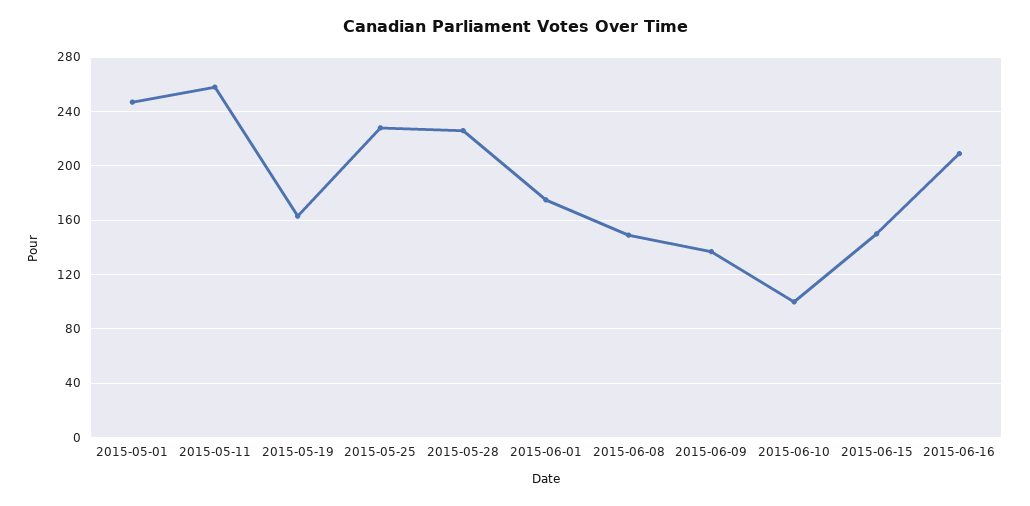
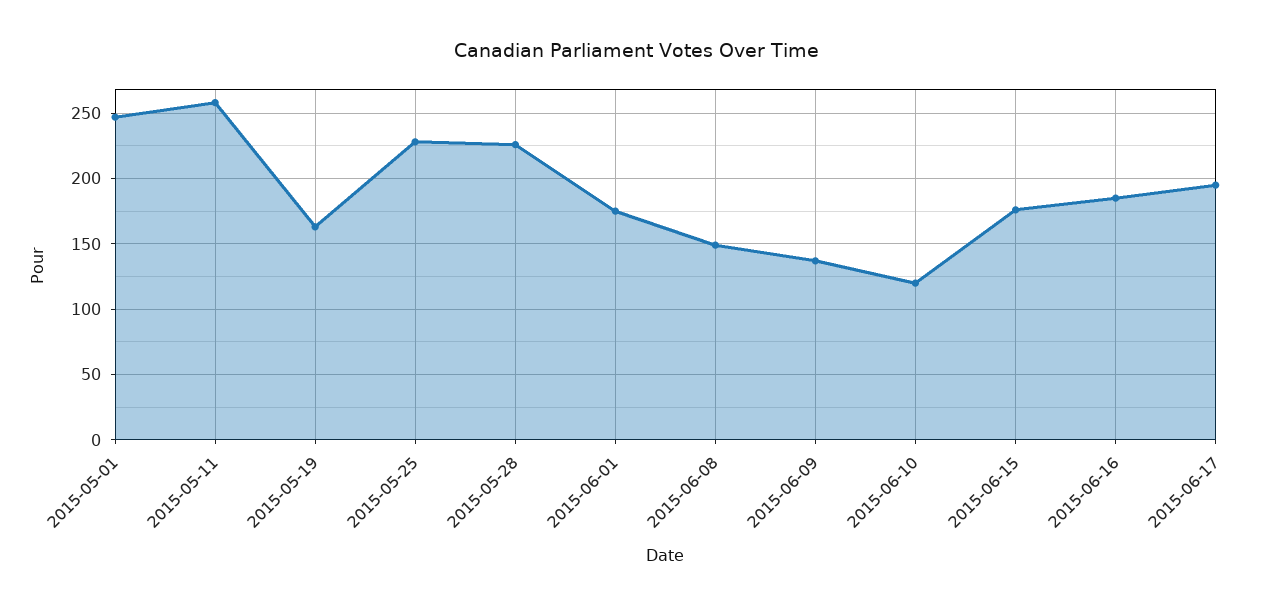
2015-06-10: 100 -> 120
2015-06-15: 150 -> 175
2015-06-16: 210 -> 185
2015-06-17: none -> 195

